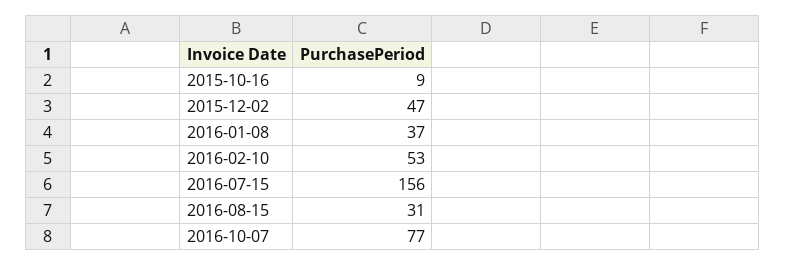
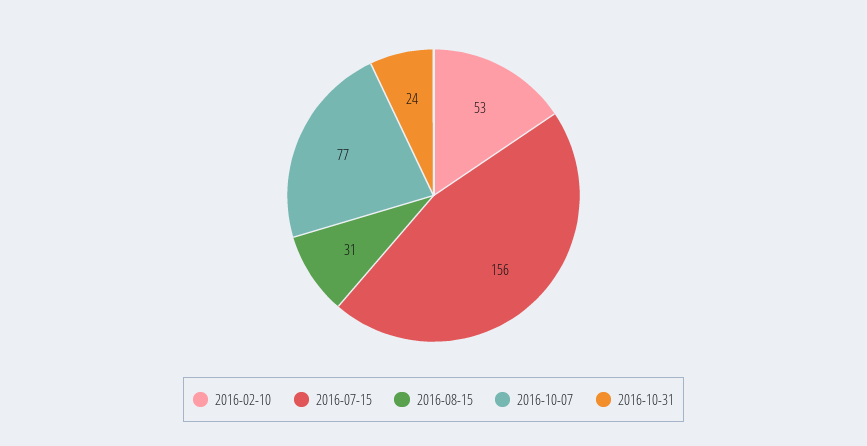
2015-10-16: 9 -> none
2015-12-02: 47 -> none
2016-01-08: 37 -> none
2016-10-31: none -> 24

